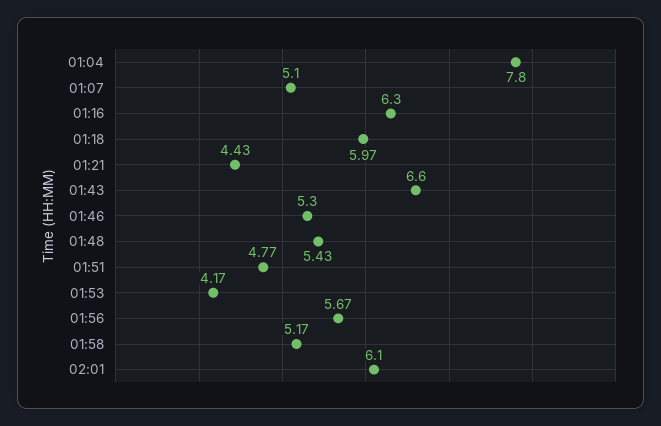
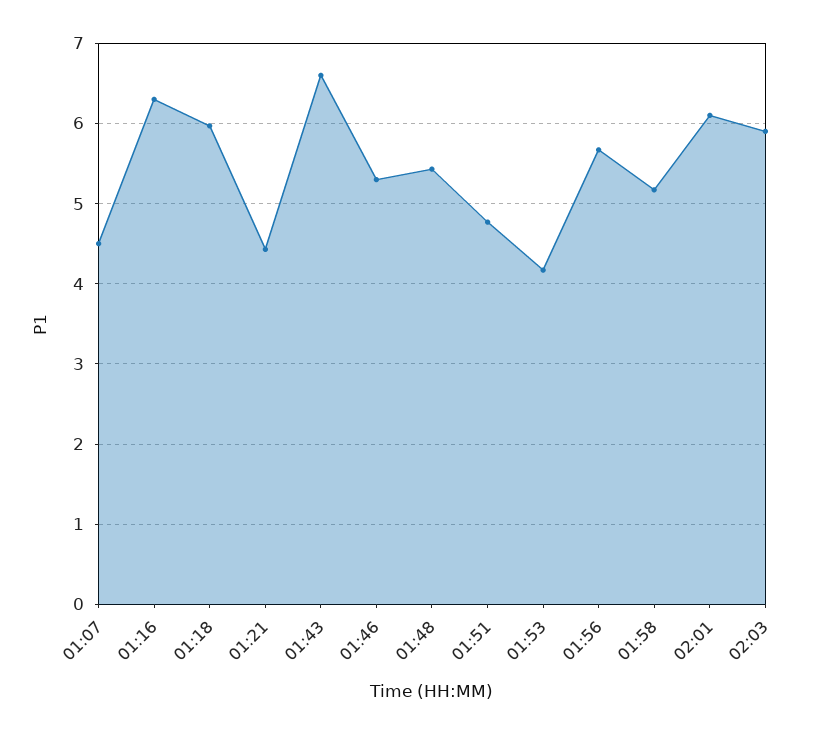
01:04: 7.8 -> none
01:07: 5.1 -> 4.5
02:03: none -> 5.9

